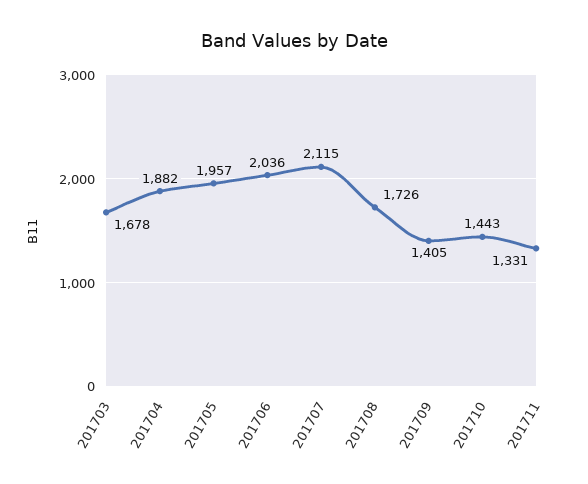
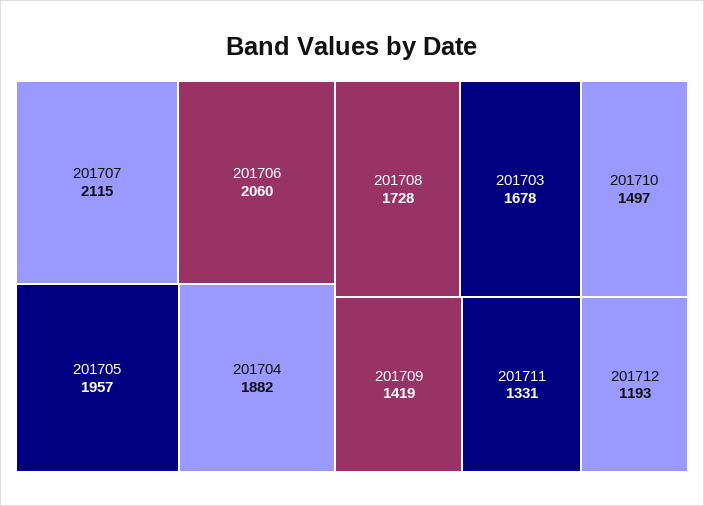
201706: 2036 -> 2060
201708: 1726 -> 1728
201709: 1405 -> 1419
201710: 1443 -> 1497
201712: none -> 1193

